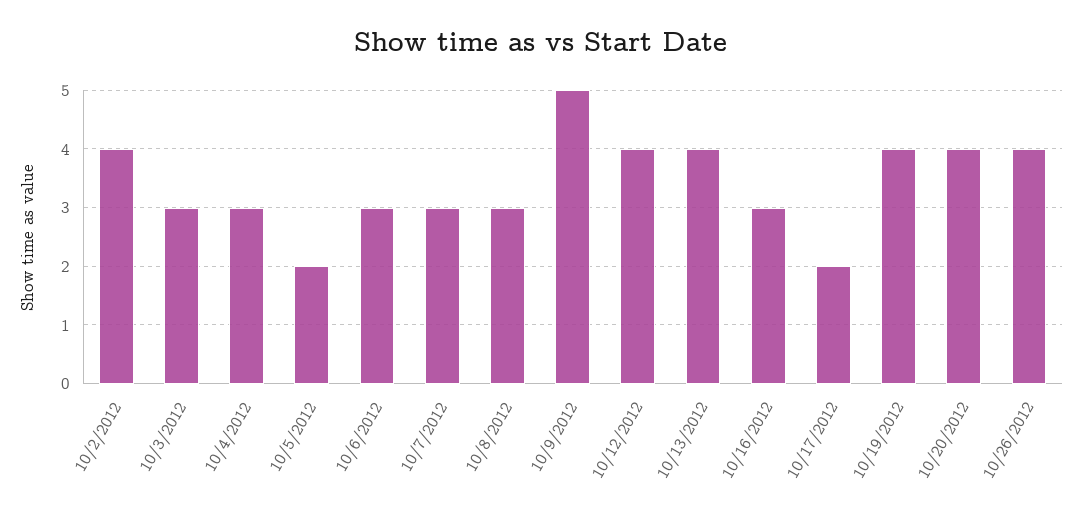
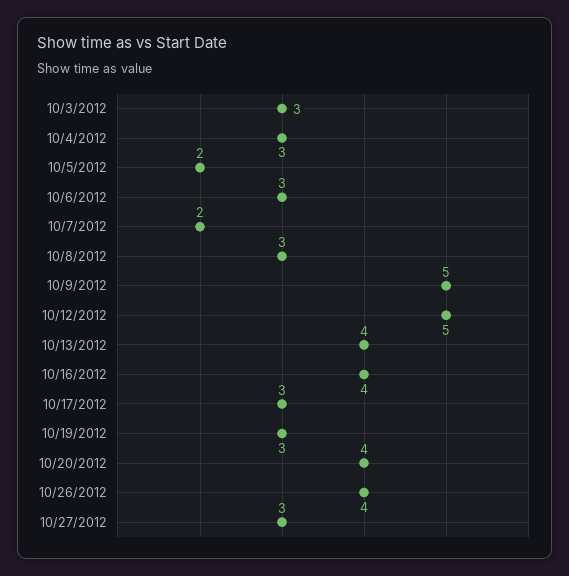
10/2/2012: 4 -> none
10/7/2012: 3 -> 2
10/12/2012: 4 -> 5
10/16/2012: 3 -> 4
10/17/2012: 2 -> 3
10/19/2012: 4 -> 3
10/27/2012: none -> 3

